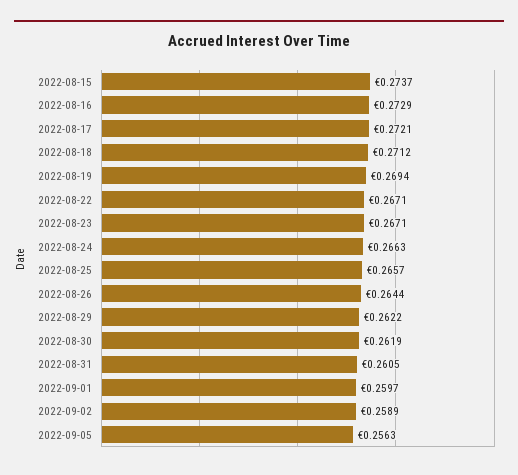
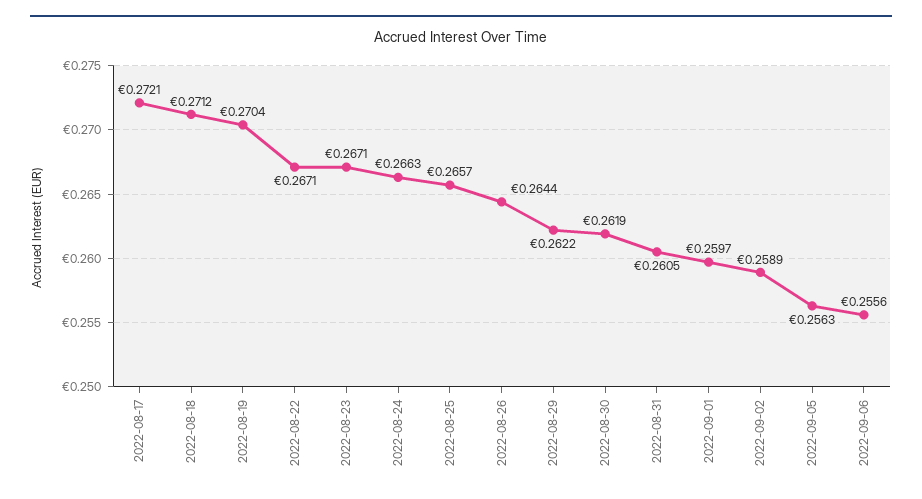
2022-08-15: 0.2737 -> none
2022-08-16: 0.2729 -> none
2022-08-19: 0.2694 -> 0.2704
2022-09-06: none -> 0.2556

